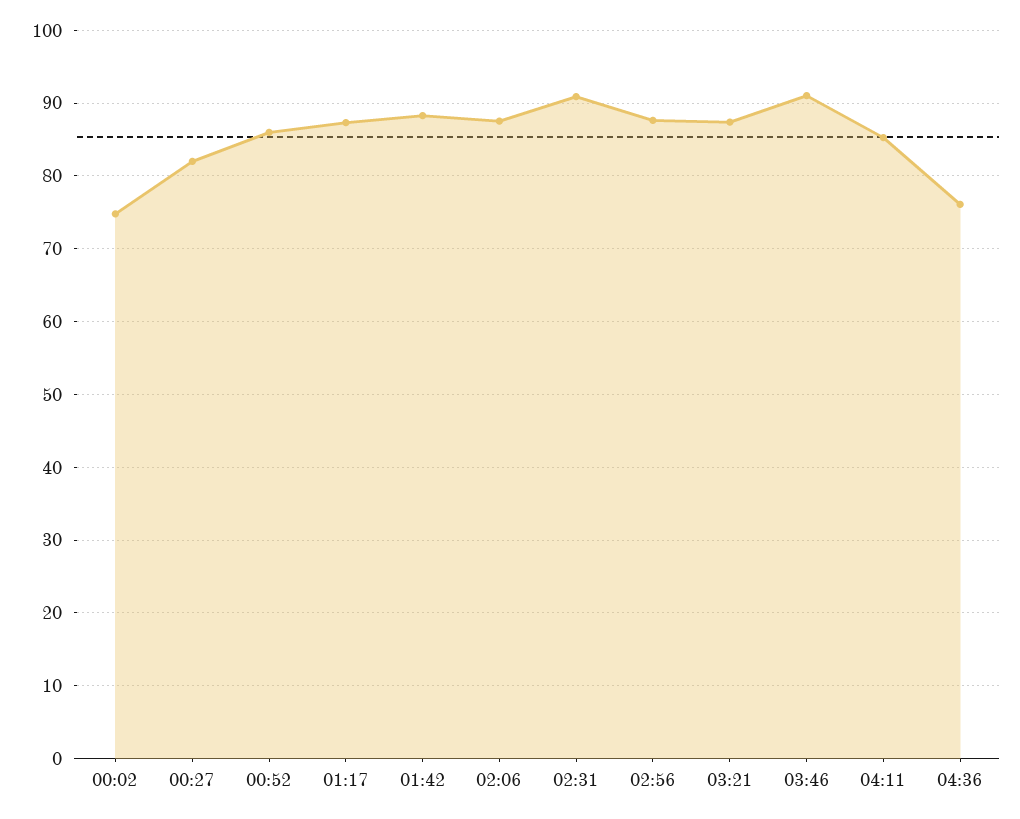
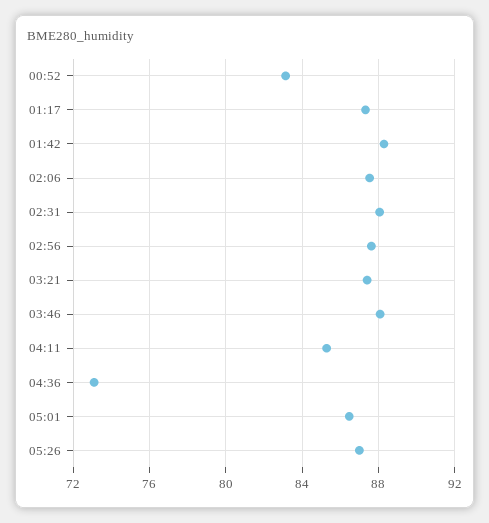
00:02: 75 -> none
00:27: 82 -> none
00:52: 86 -> 83
02:31: 91 -> 88
03:46: 91 -> 88
04:36: 76 -> 73
05:01: none -> 86.5
05:26: none -> 87

